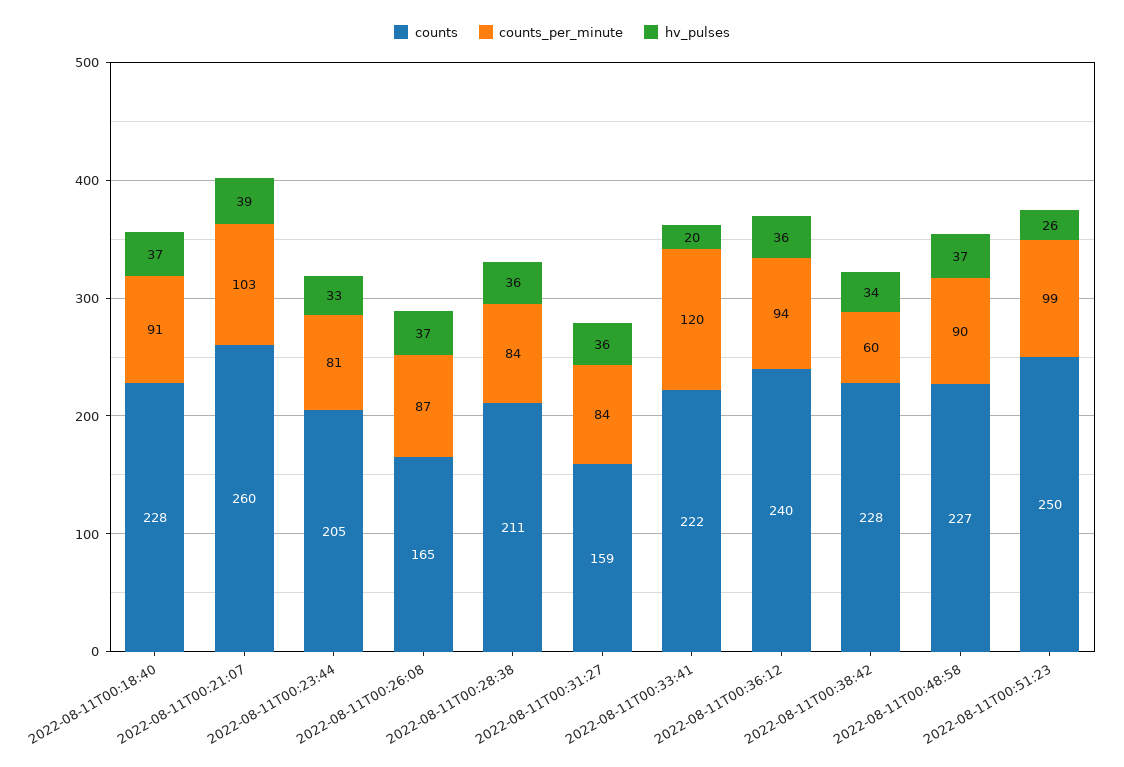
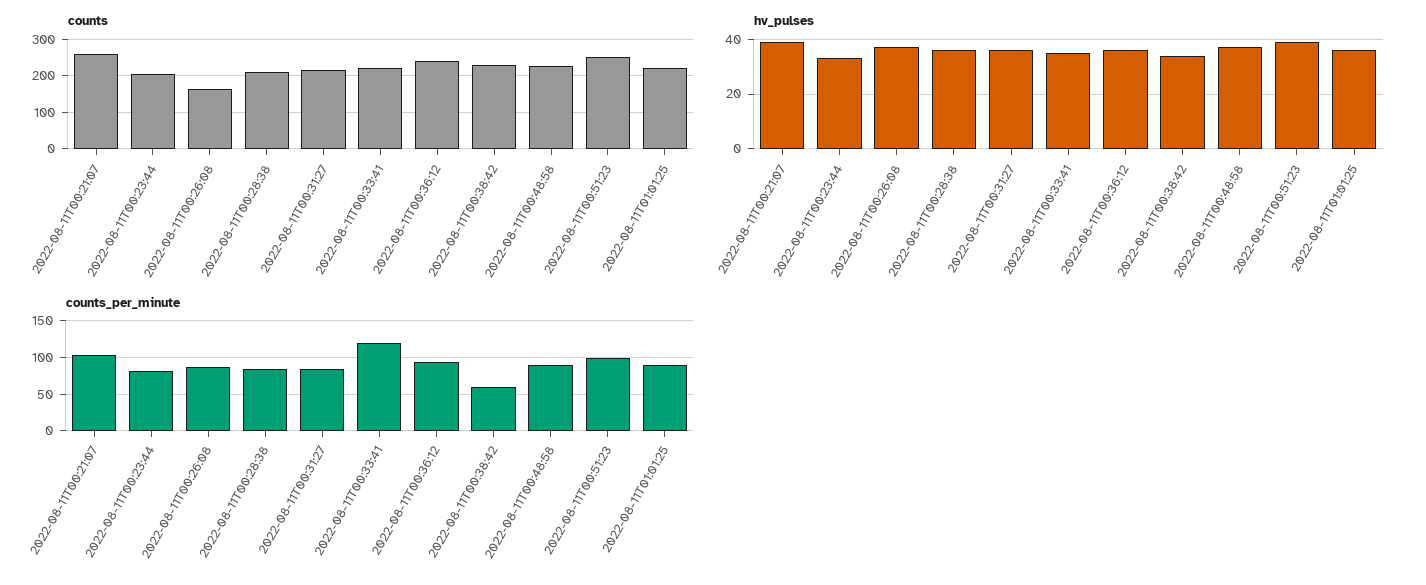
counts, 2022-08-11T00:18:40: 228 -> none
counts_per_minute, 2022-08-11T00:18:40: 91 -> none
hv_pulses, 2022-08-11T00:18:40: 37 -> none
counts, 2022-08-11T00:31:27: 159 -> 220
hv_pulses, 2022-08-11T00:33:41: 20 -> 35
hv_pulses, 2022-08-11T00:51:23: 26 -> 40
counts, 2022-08-11T01:01:25: none -> 220
hv_pulses, 2022-08-11T01:01:25: none -> 35
counts_per_minute, 2022-08-11T01:01:25: none -> 90

